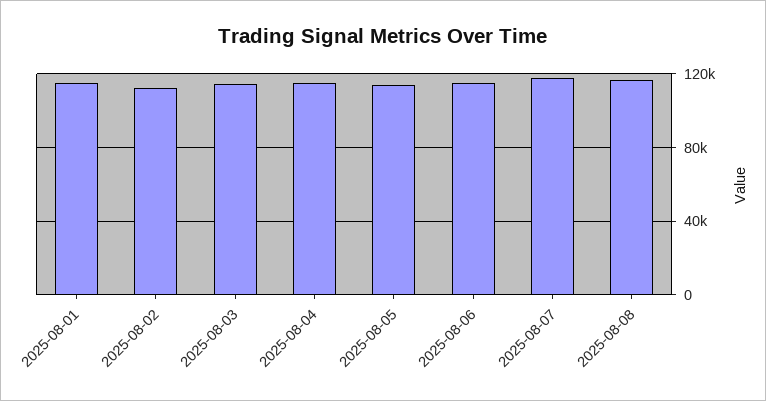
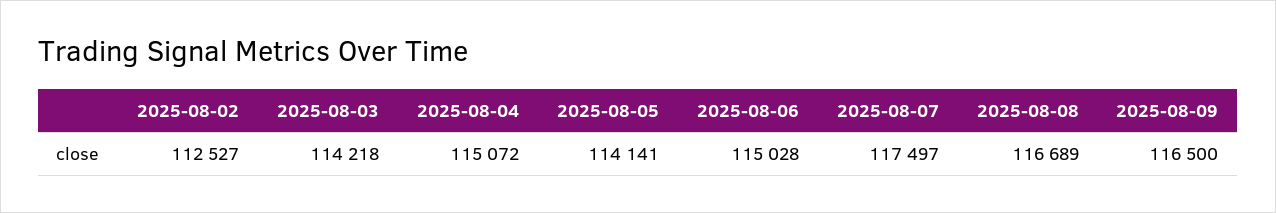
2025-08-01: 115000 -> none
2025-08-09: none -> 116500

